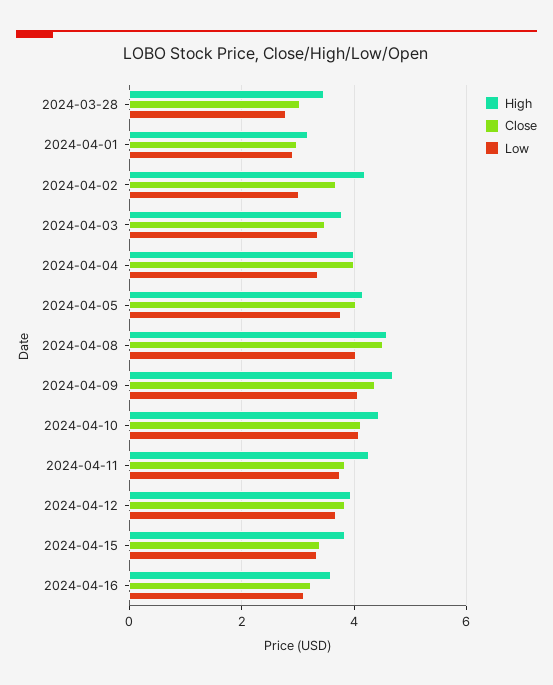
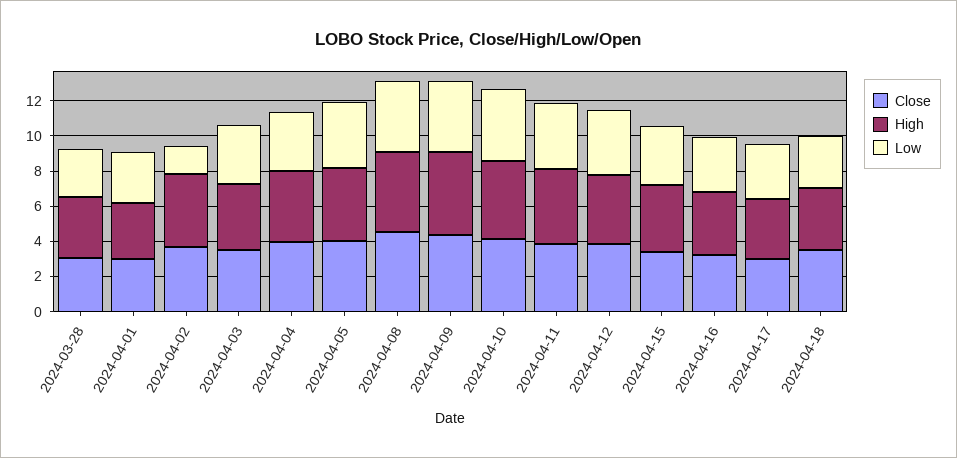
Low, 2024-04-02: 3 -> 1.5
Close, 2024-04-17: none -> 3
High, 2024-04-17: none -> 3.5
Low, 2024-04-17: none -> 3
Close, 2024-04-18: none -> 3.5
High, 2024-04-18: none -> 3.5
Low, 2024-04-18: none -> 3

